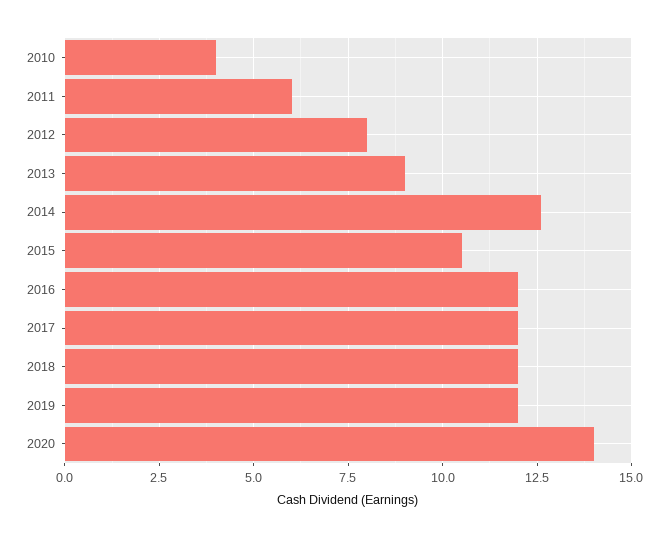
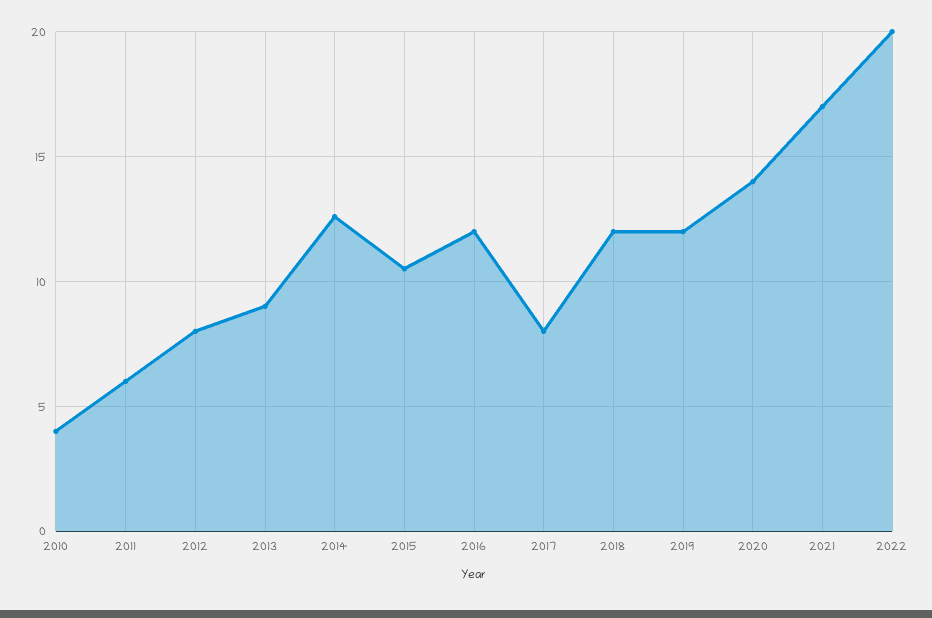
2017: 12 -> 8
2021: none -> 17
2022: none -> 20

